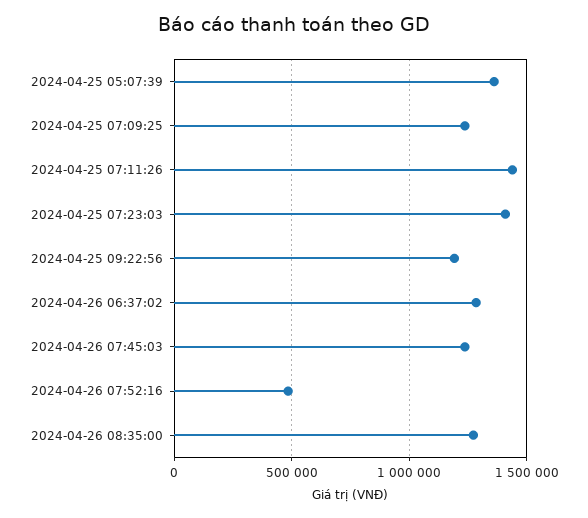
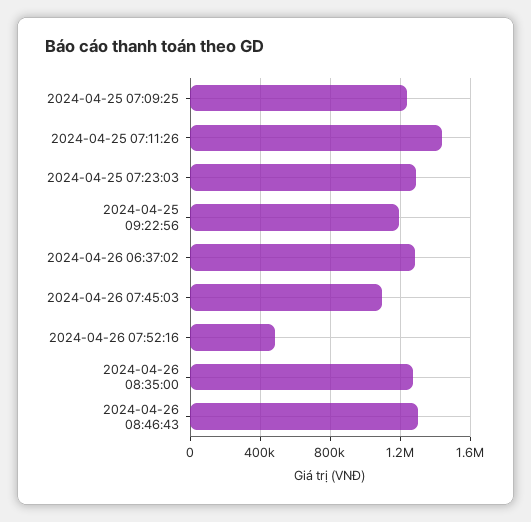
2024-04-25 05:07:39: 1350000 -> none
2024-04-25 07:23:03: 1400000 -> 1300000
2024-04-26 07:45:03: 1250000 -> 1100000
2024-04-26 08:46:43: none -> 1300000

